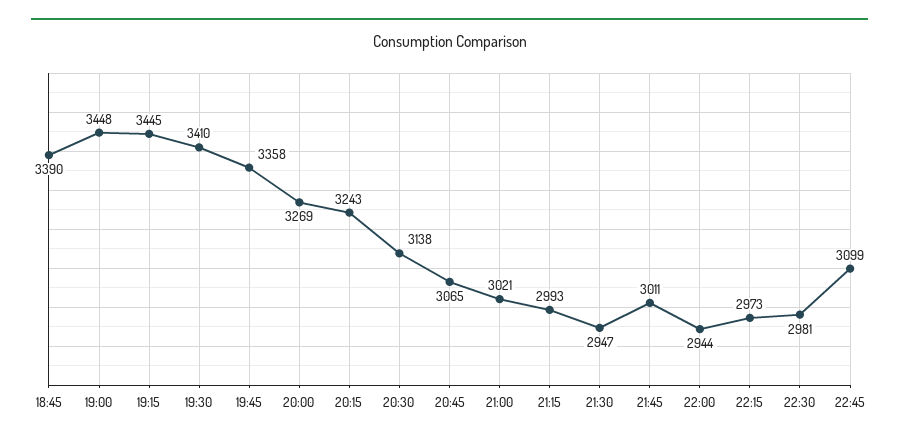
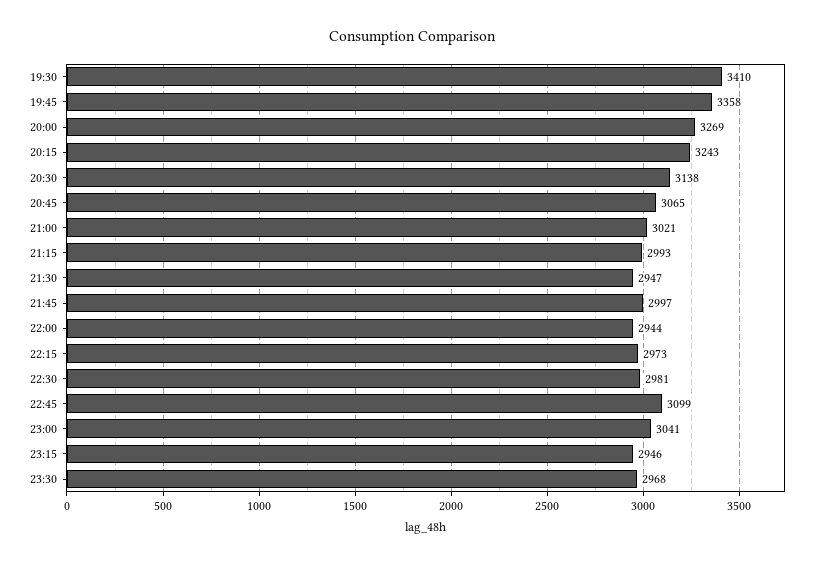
18:45: 3390 -> none
19:00: 3448 -> none
19:15: 3445 -> none
21:45: 3011 -> 2997
23:00: none -> 3041
23:15: none -> 2946
23:30: none -> 2968

